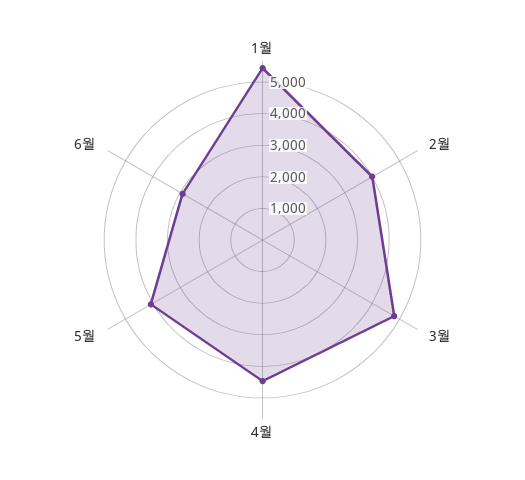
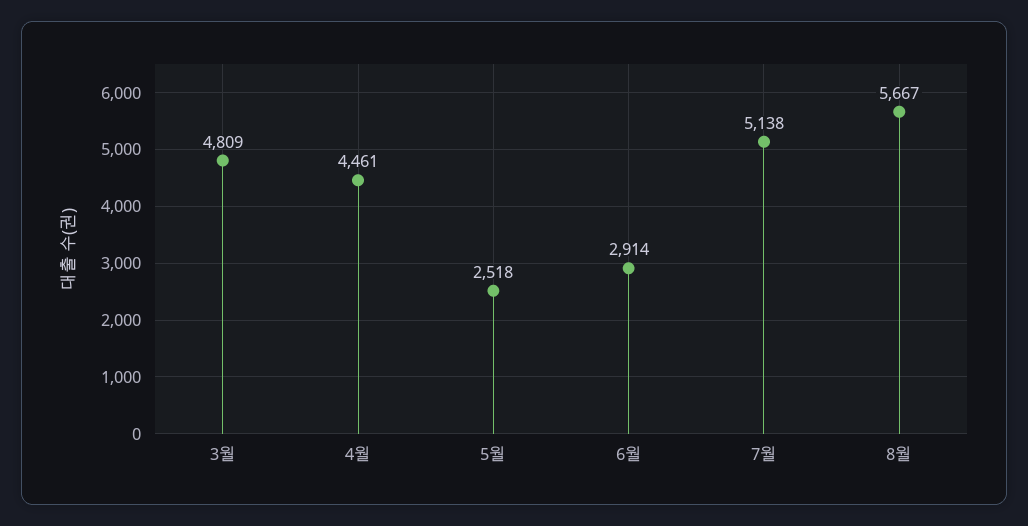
1월: 5500 -> none
2월: 4000 -> none
5월: 4000 -> 2518
7월: none -> 5138
8월: none -> 5667

